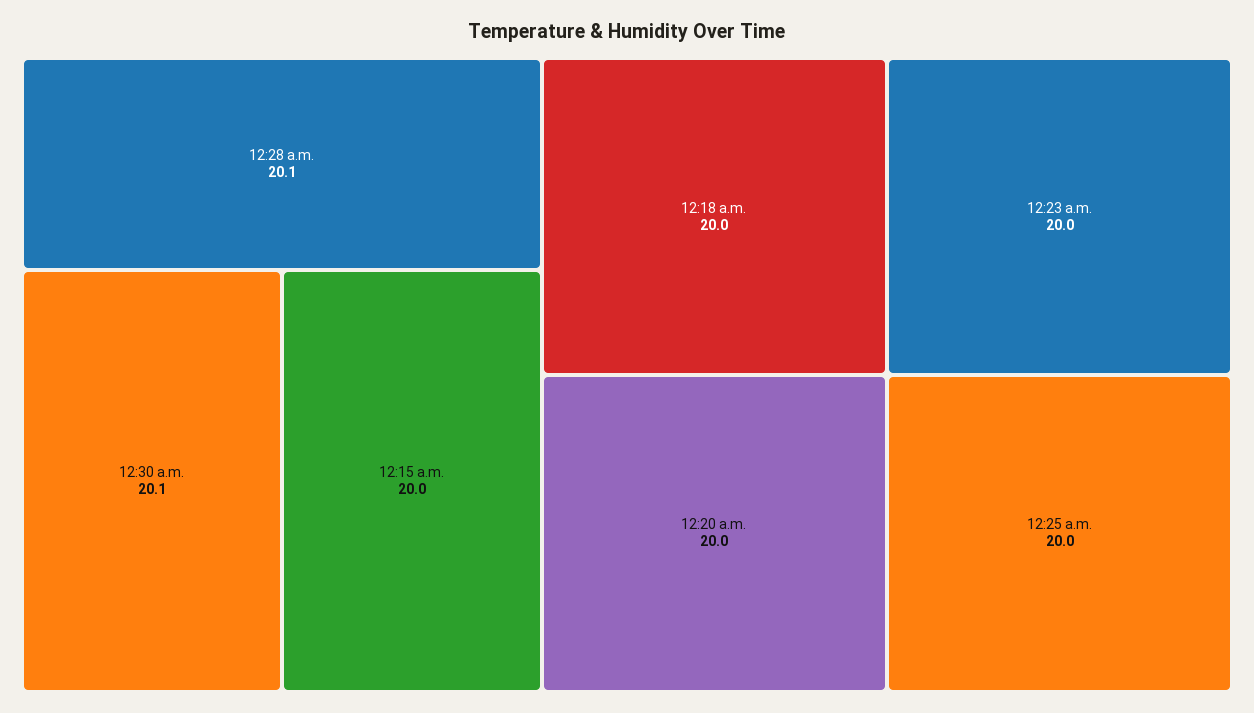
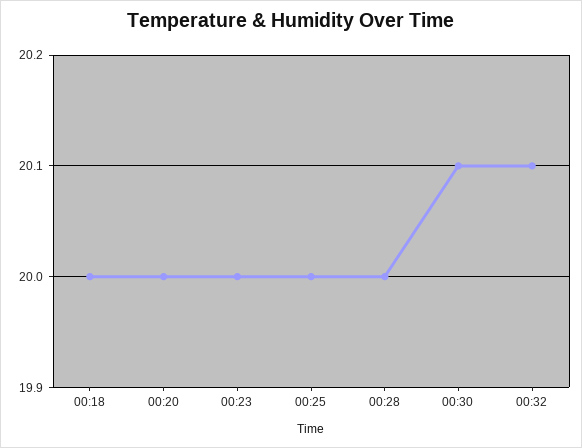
12:28 a.m.: 20.1 -> 20
12:15 a.m.: 20 -> none
00:32: none -> 20.1

